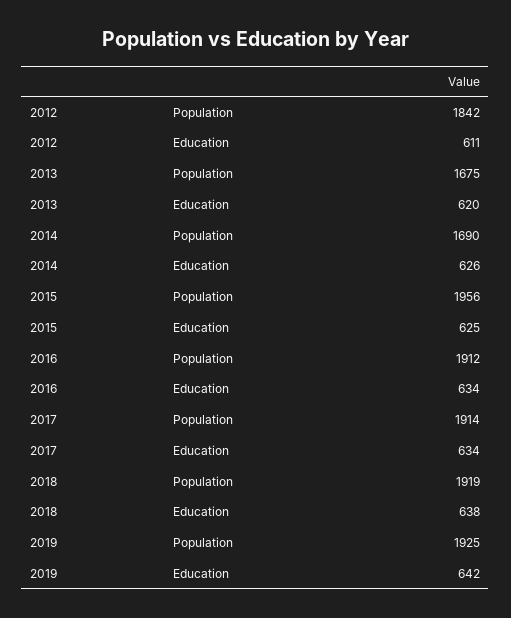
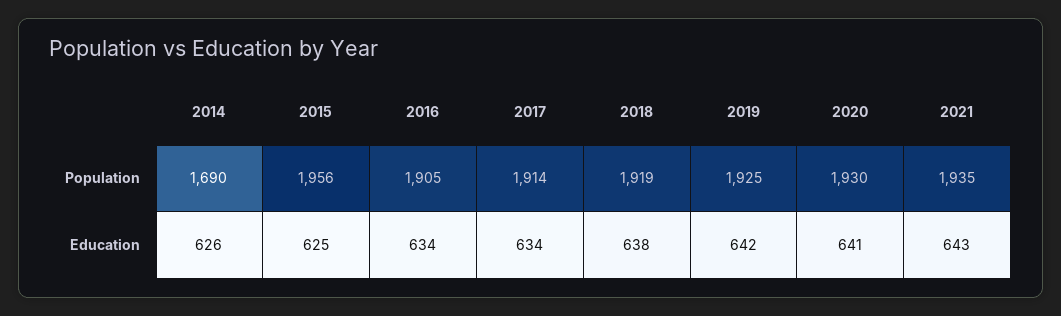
2012, Population: 1842 -> none
2012, Education: 611 -> none
2013, Population: 1675 -> none
2013, Education: 620 -> none
2016, Population: 1912 -> 1905
2020, Population: none -> 1930
2021, Population: none -> 1935
2020, Education: none -> 641
2021, Education: none -> 643

